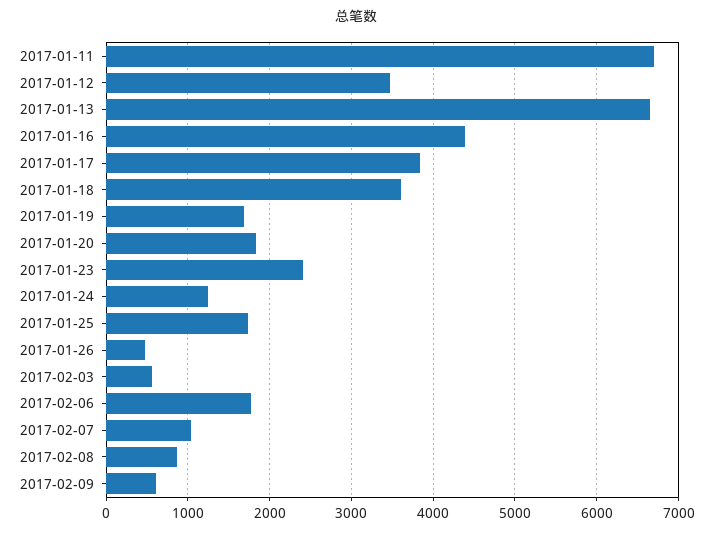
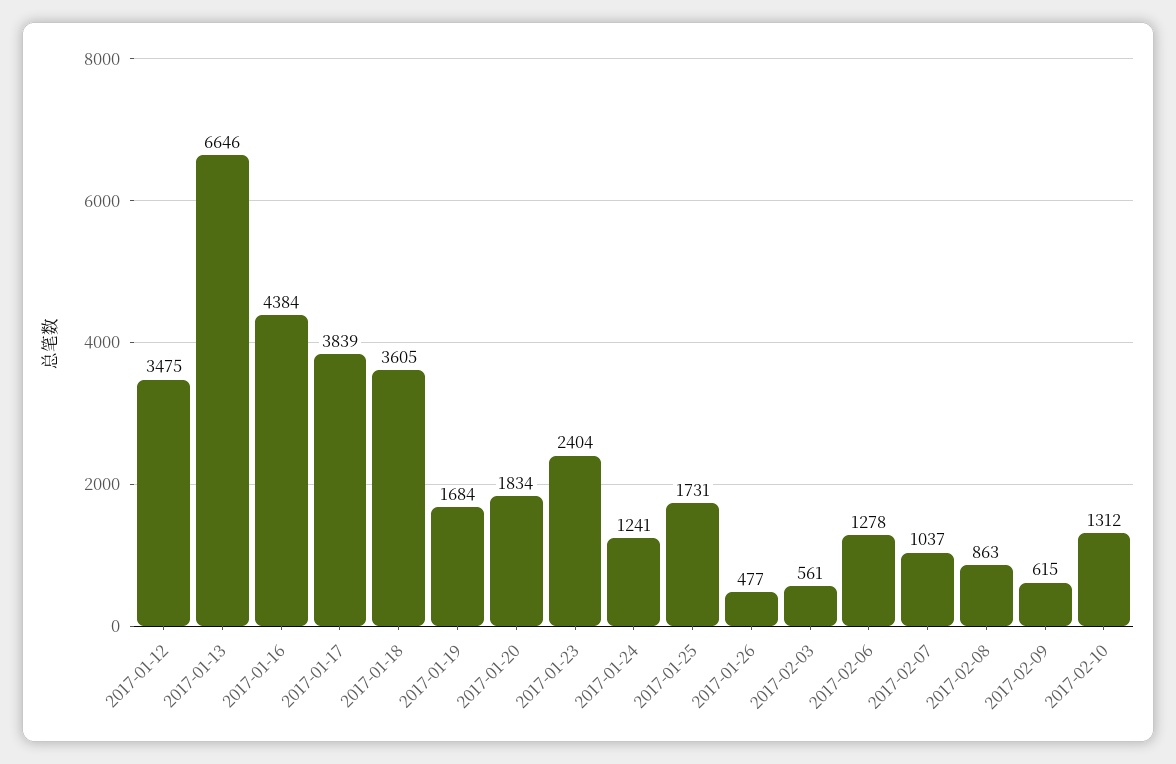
2017-01-11: 6700 -> none
2017-02-06: 1800 -> 1278
2017-02-10: none -> 1312

